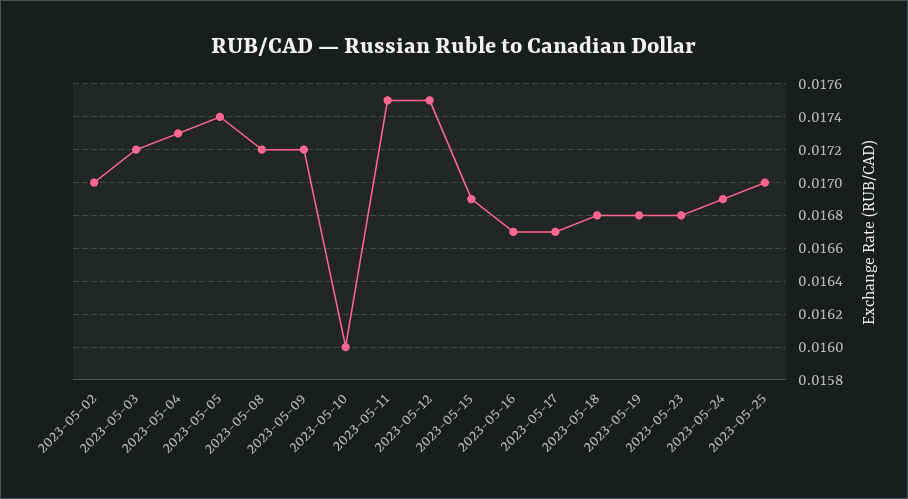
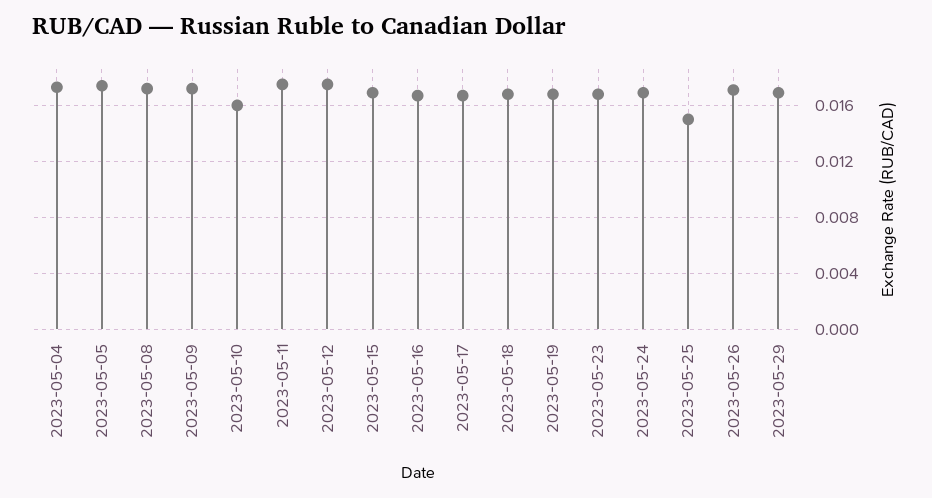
2023-05-02: 0.017 -> none
2023-05-03: 0.0172 -> none
2023-05-25: 0.017 -> 0.015
2023-05-26: none -> 0.017
2023-05-29: none -> 0.017

